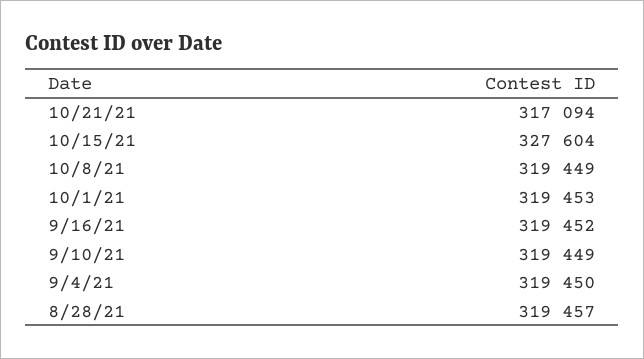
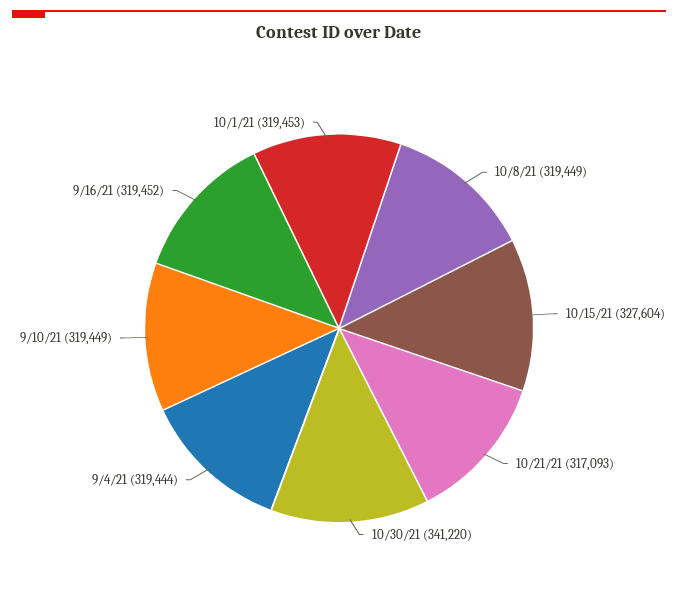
10/21/21: 317094 -> 317093
9/4/21: 319450 -> 319444
8/28/21: 319457 -> none
10/30/21: none -> 341220

